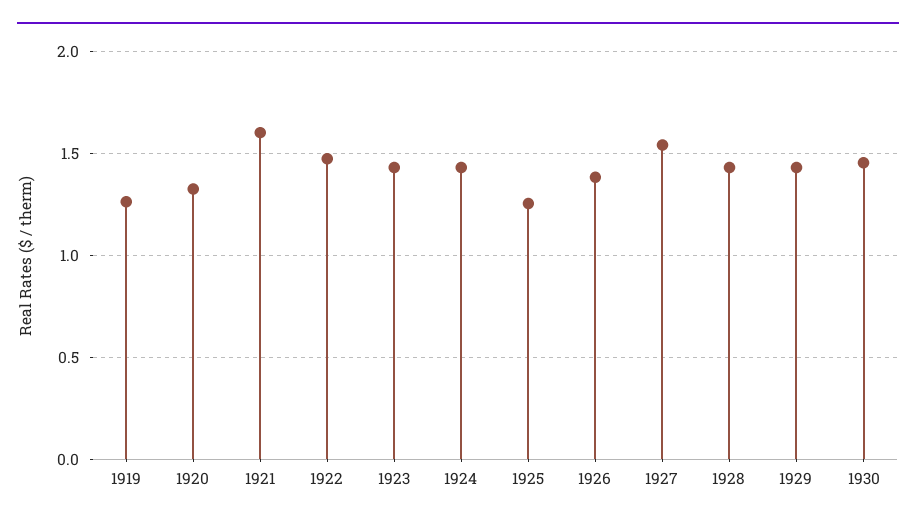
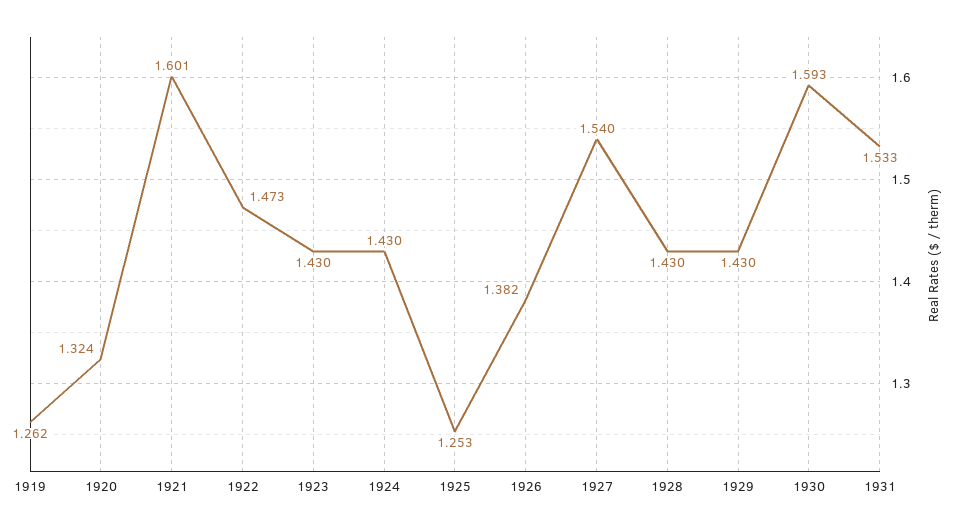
1930: 1.45 -> 1.593
1931: none -> 1.533

